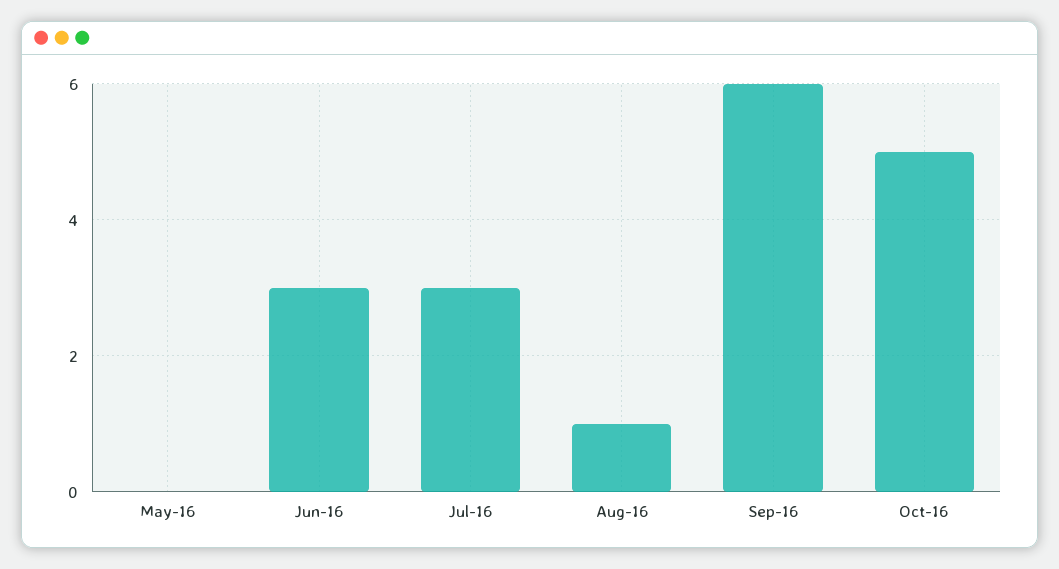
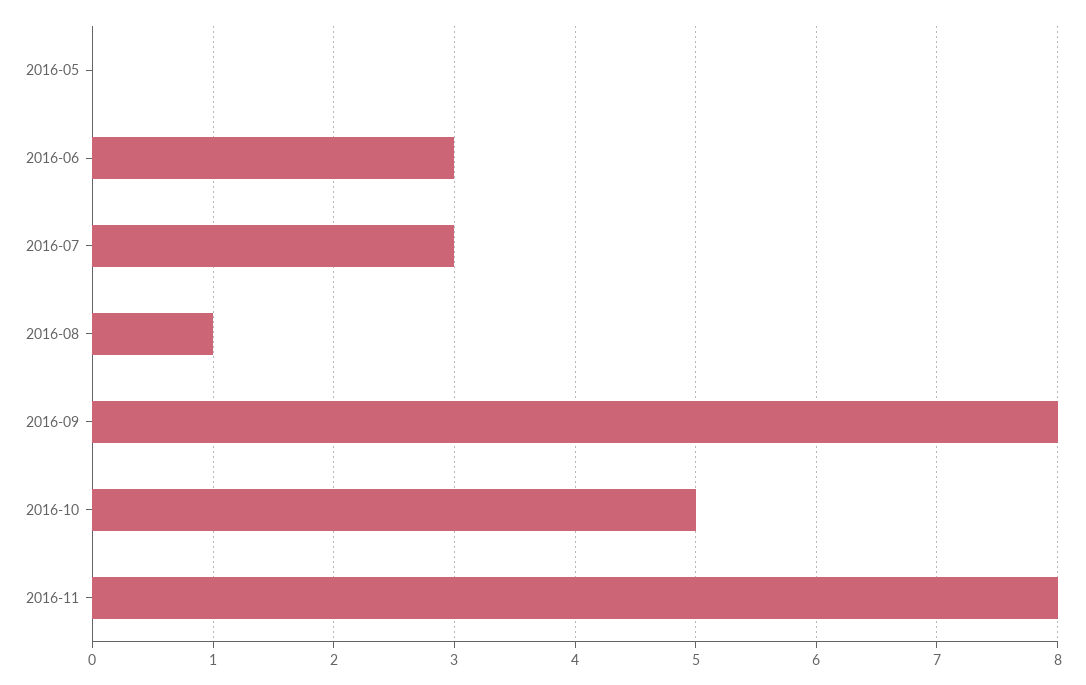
Sep-16: 6 -> 8
2016-11: none -> 8

